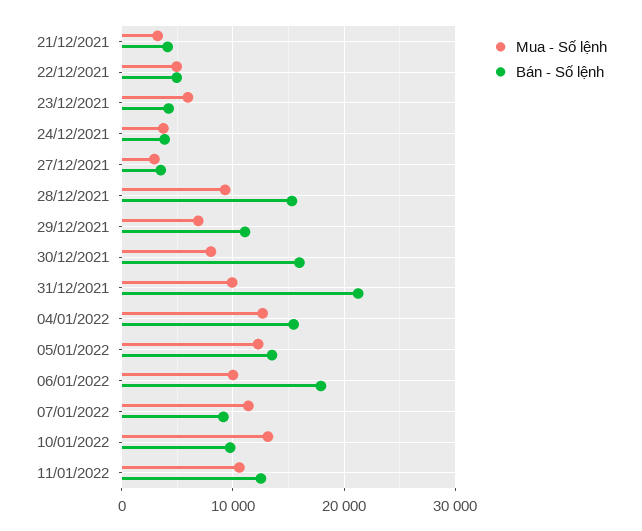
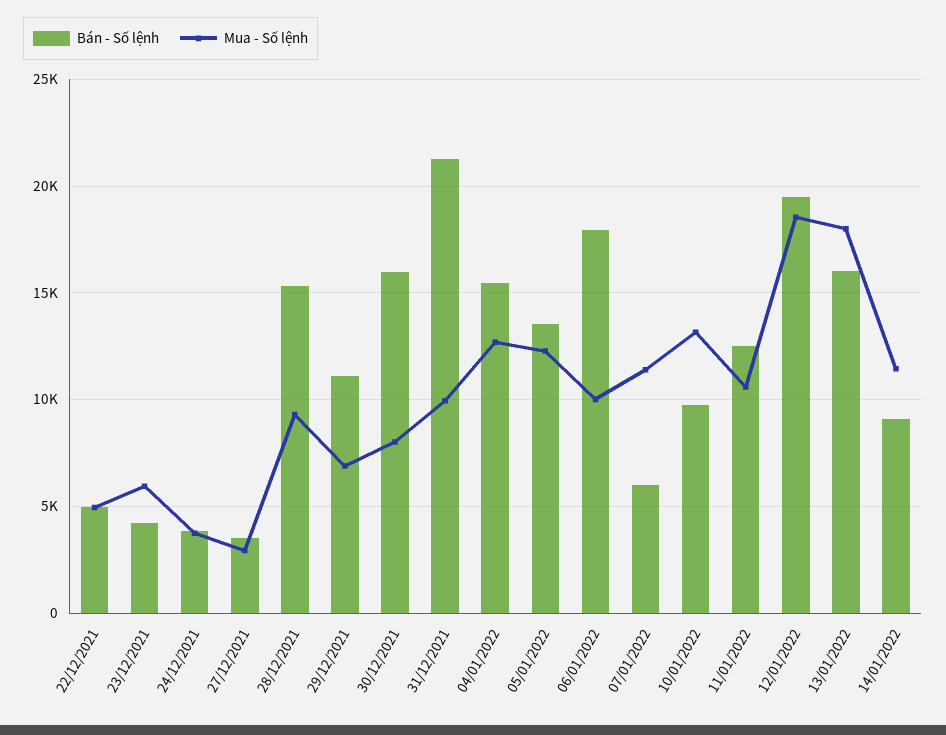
Mua - Số lệnh, 21/12/2021: 3000 -> none
Bán - Số lệnh, 21/12/2021: 4000 -> none
Bán - Số lệnh, 07/01/2022: 9000 -> 6000
Bán - Số lệnh, 12/01/2022: none -> 19500
Mua - Số lệnh, 12/01/2022: none -> 18500
Bán - Số lệnh, 13/01/2022: none -> 16000
Mua - Số lệnh, 13/01/2022: none -> 18000
Bán - Số lệnh, 14/01/2022: none -> 9000
Mua - Số lệnh, 14/01/2022: none -> 11500

